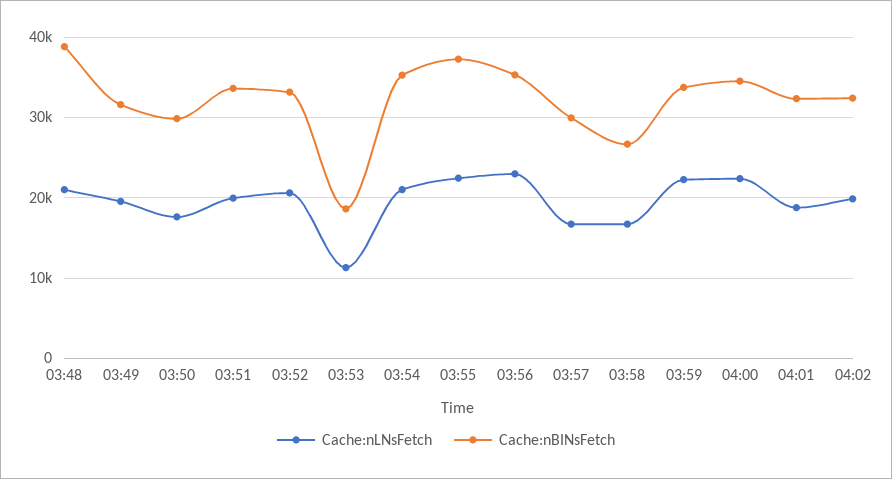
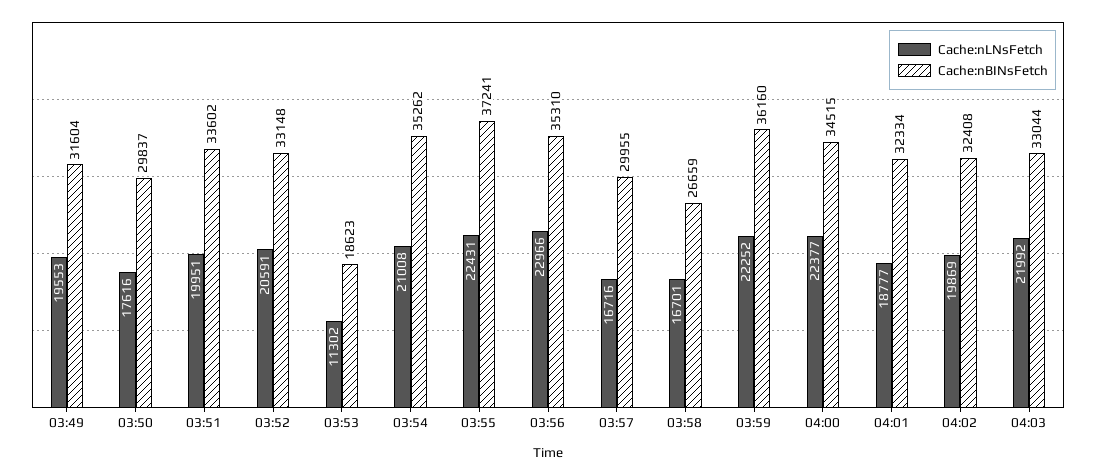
Cache:nLNsFetch, 03:48: 21000 -> none
Cache:nBINsFetch, 03:48: 39000 -> none
Cache:nBINsFetch, 03:59: 34000 -> 36160
Cache:nLNsFetch, 04:03: none -> 21992
Cache:nBINsFetch, 04:03: none -> 33044

